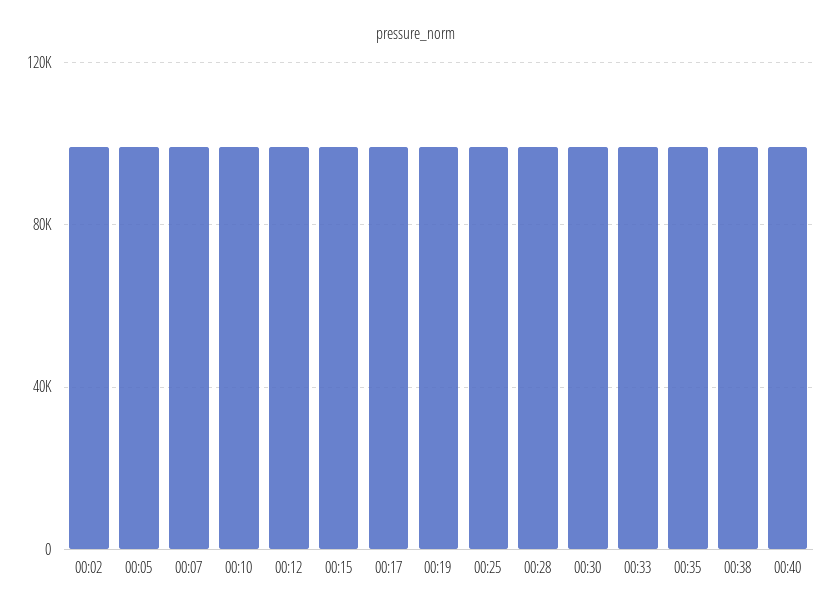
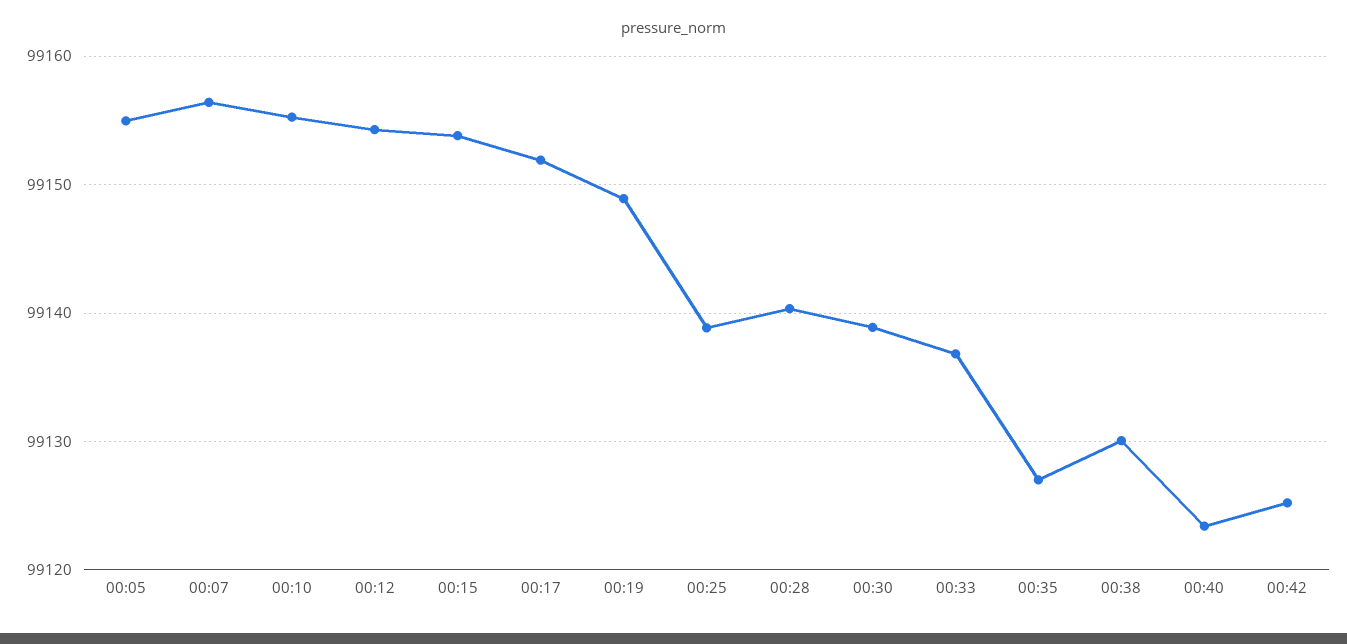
00:02: 100000 -> none
00:42: none -> 99125

